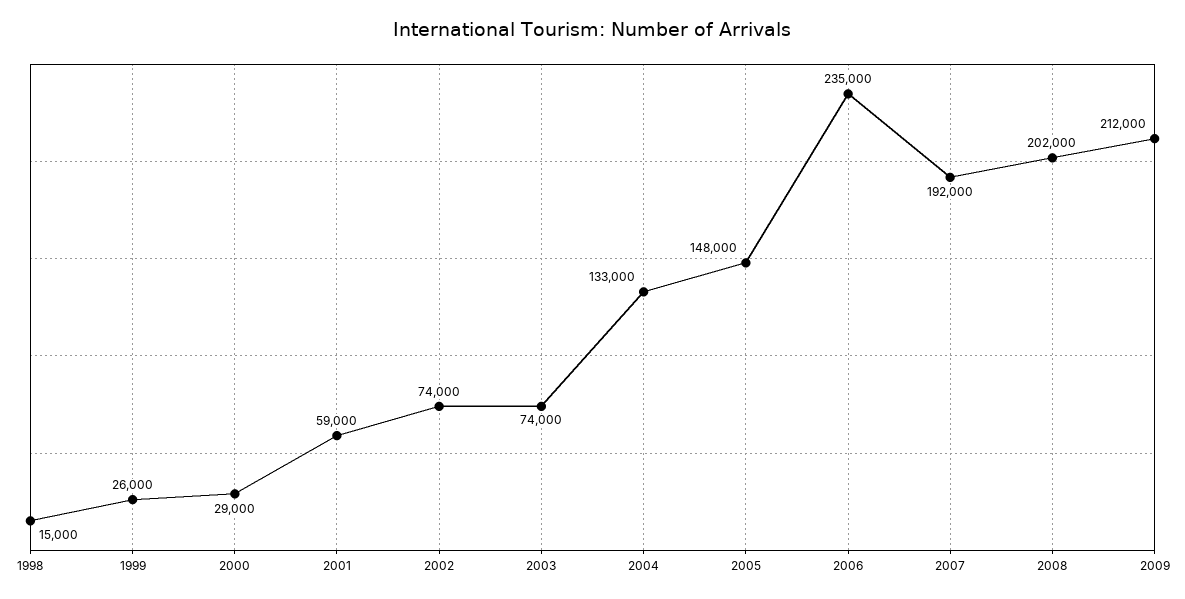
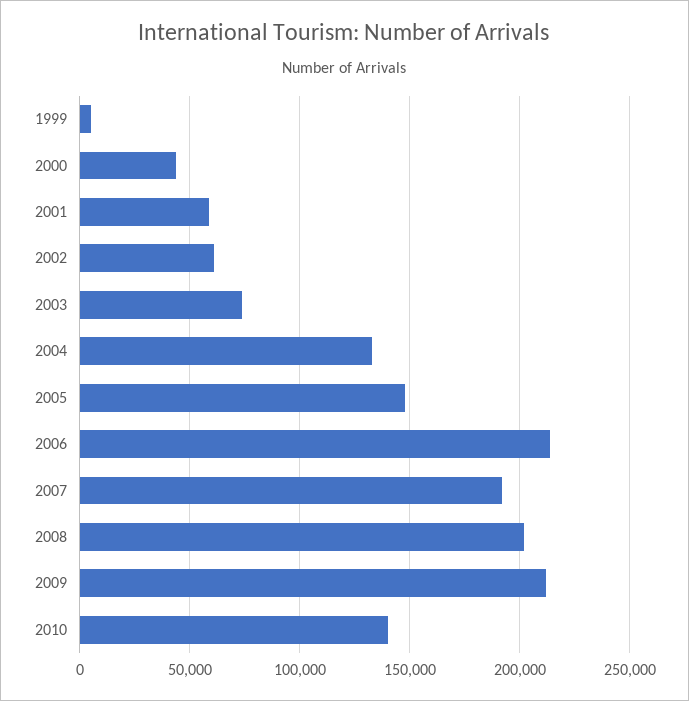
1998: 15000 -> none
1999: 26000 -> 5000
2000: 29000 -> 45000
2002: 74000 -> 60000
2006: 235000 -> 215000
2010: none -> 140000

